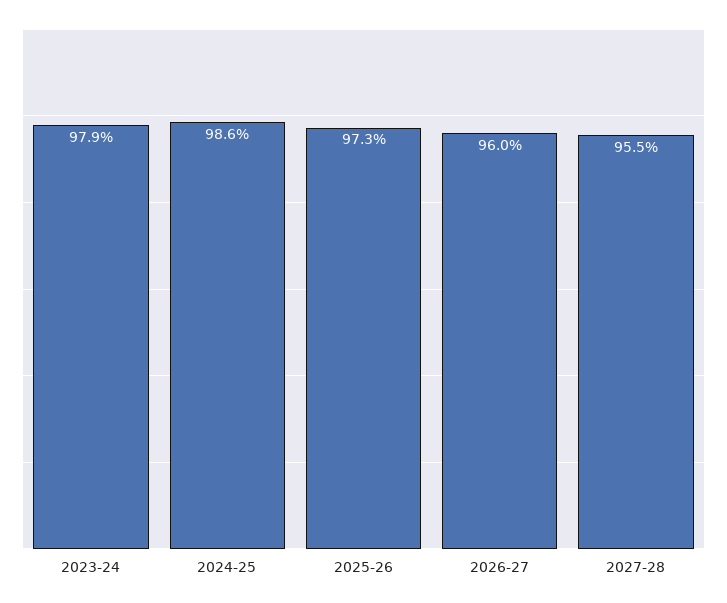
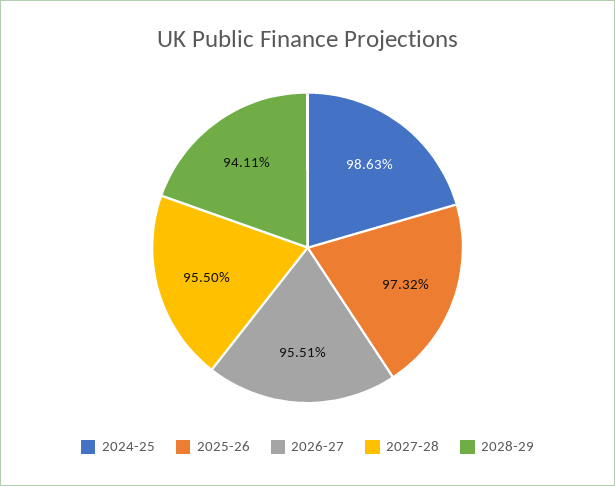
2023-24: 97.9 -> none
2026-27: 96 -> 95.51
2028-29: none -> 94.11

